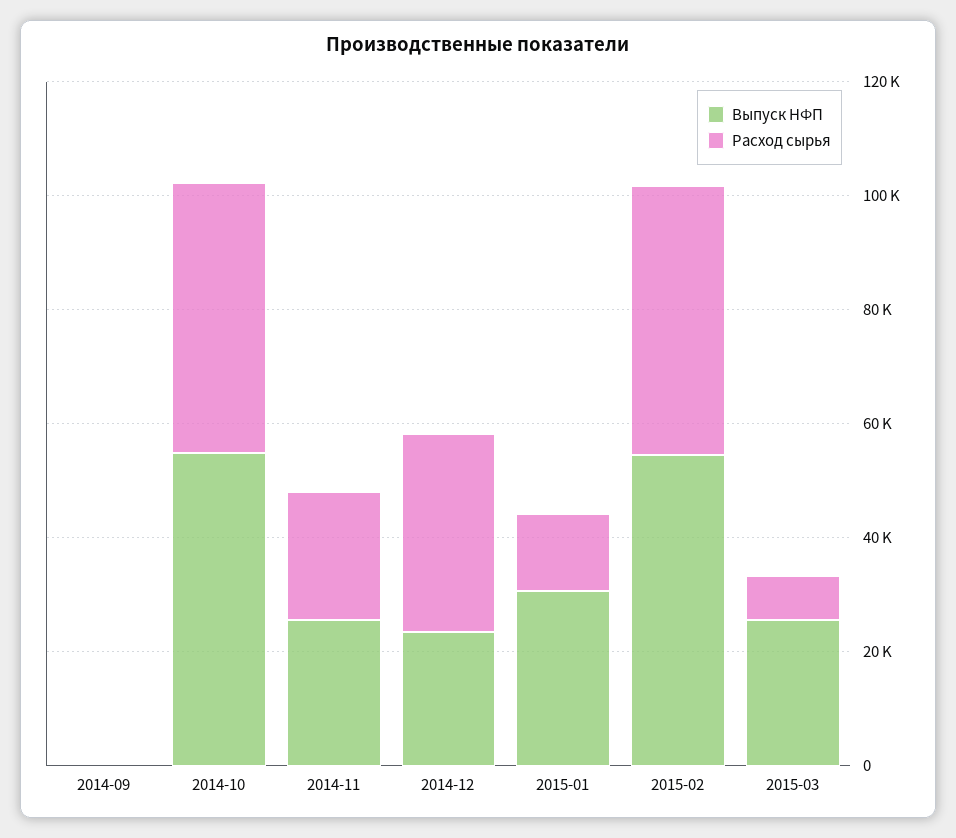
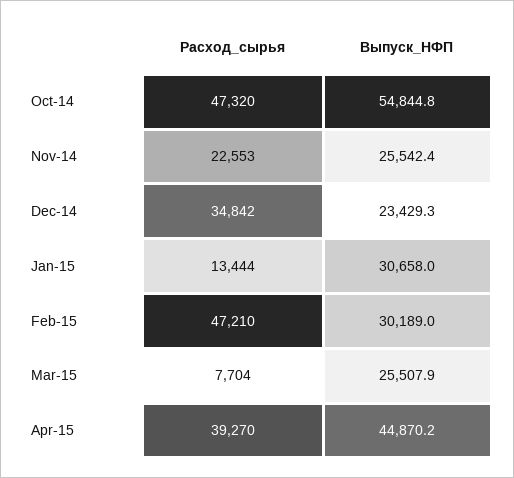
Выпуск НФП, 2014-09: 0 -> none
Расход сырья, 2014-09: 0 -> none
Выпуск НФП, 2015-02: 55000 -> 30189
Расход сырья, Apr-15: none -> 39270
Выпуск НФП, Apr-15: none -> 44870.2

